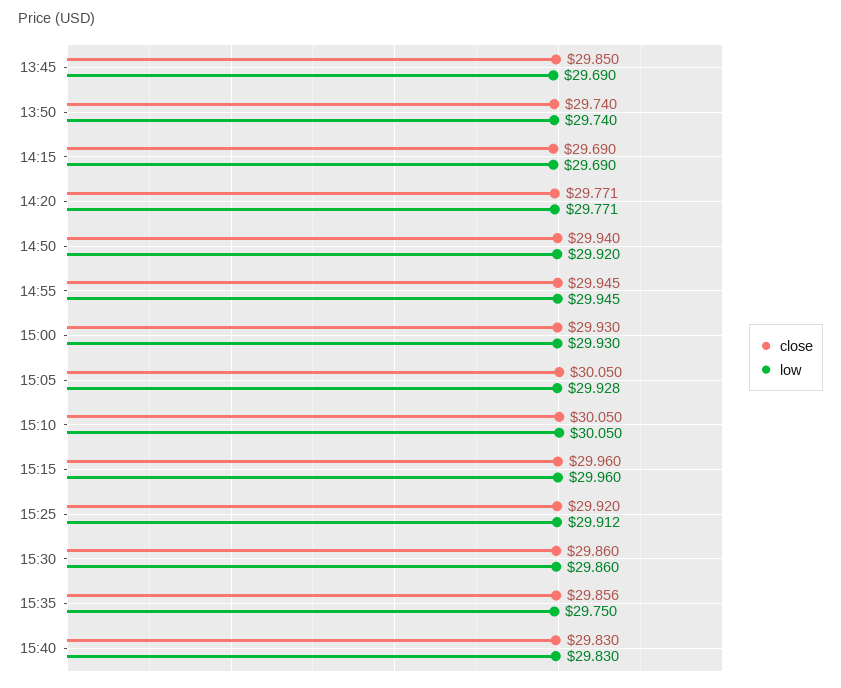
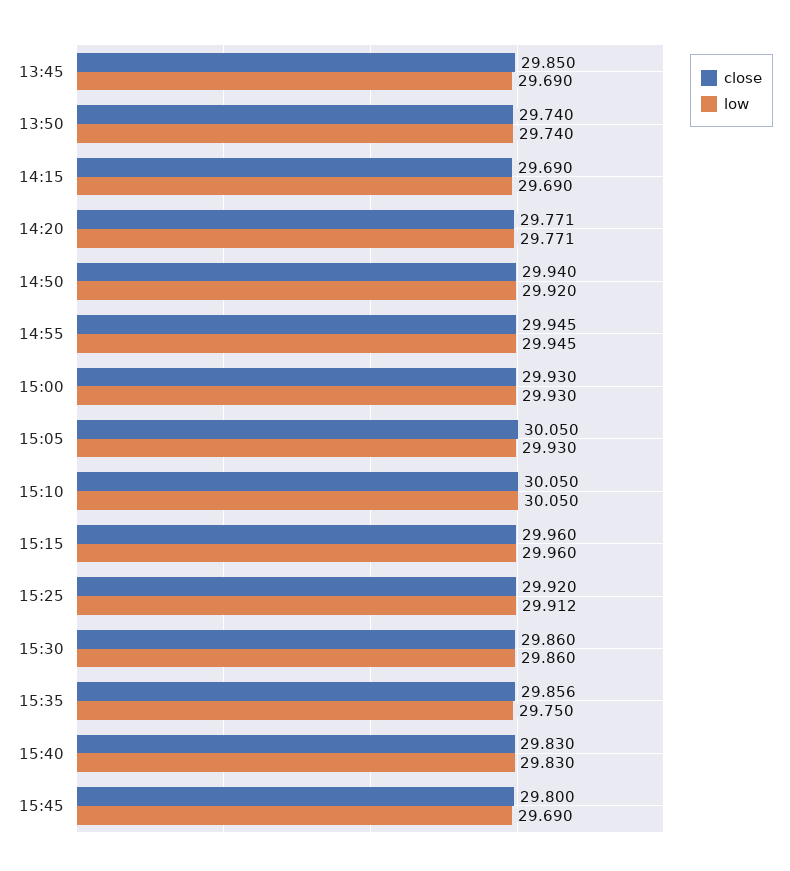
low, 15:05: 29.928 -> 29.93
close, 15:45: none -> 29.8
low, 15:45: none -> 29.69

